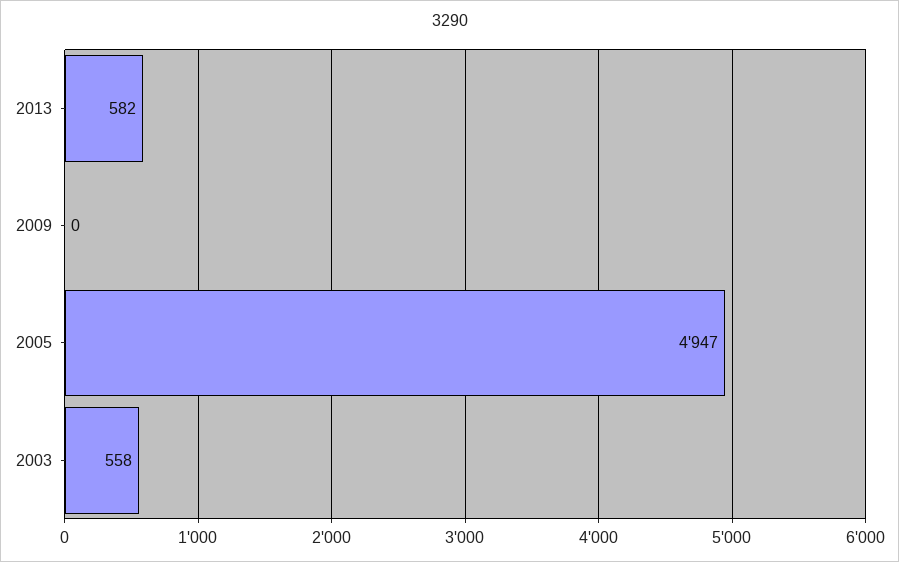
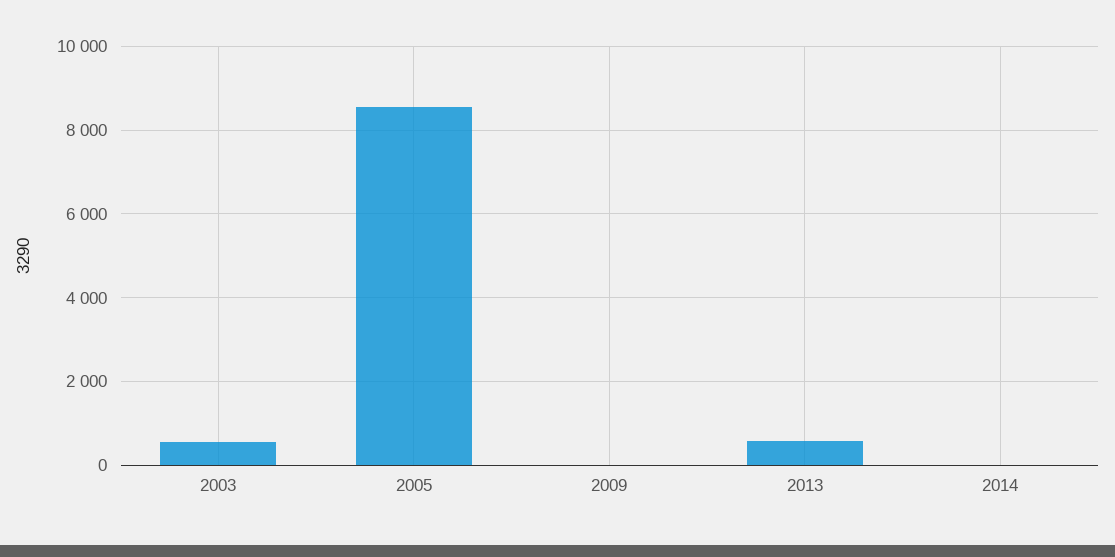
2005: 4947 -> 8600
2014: none -> 0

